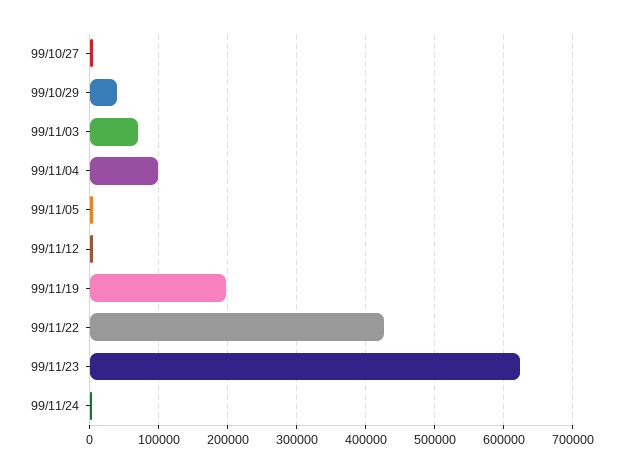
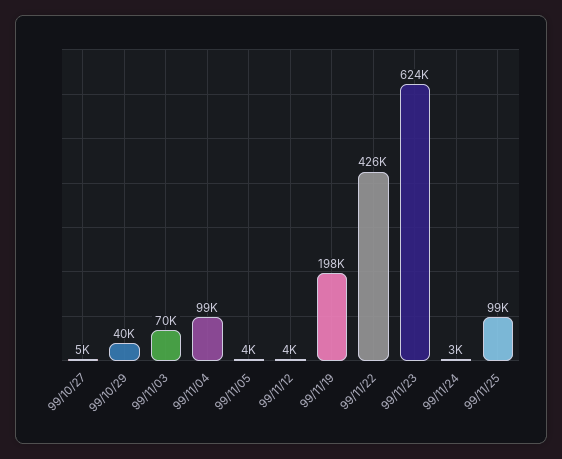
99/11/25: none -> 99000

